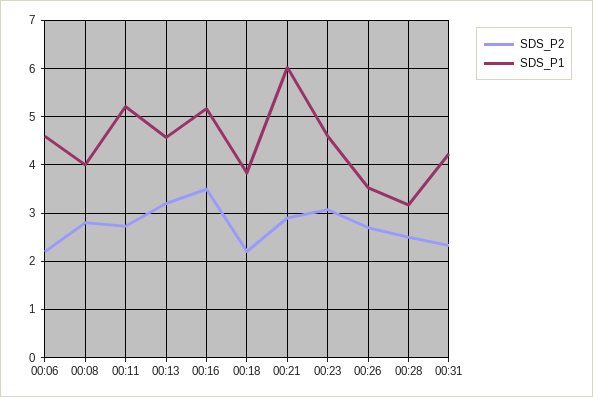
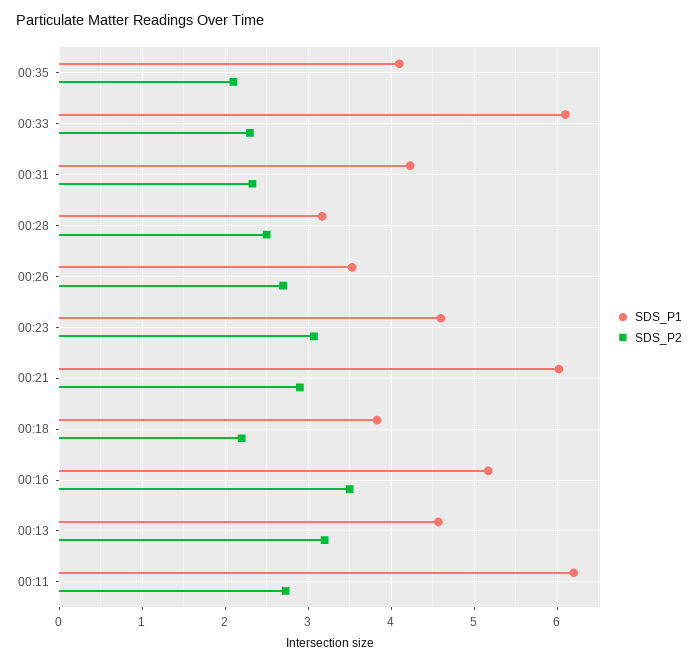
SDS_P2, 00:06: 2.2 -> none
SDS_P1, 00:06: 4.6 -> none
SDS_P2, 00:08: 2.8 -> none
SDS_P1, 00:08: 4 -> none
SDS_P1, 00:11: 5.2 -> 6.2
SDS_P1, 00:35: none -> 4.1
SDS_P2, 00:35: none -> 2.1
SDS_P1, 00:33: none -> 6.1
SDS_P2, 00:33: none -> 2.3

